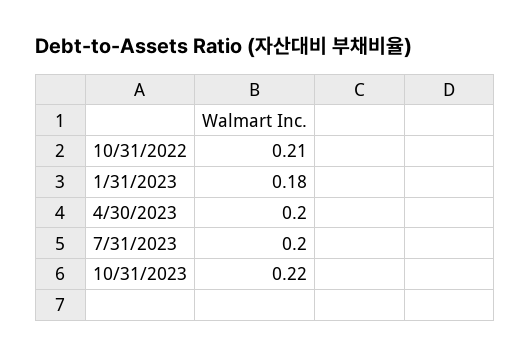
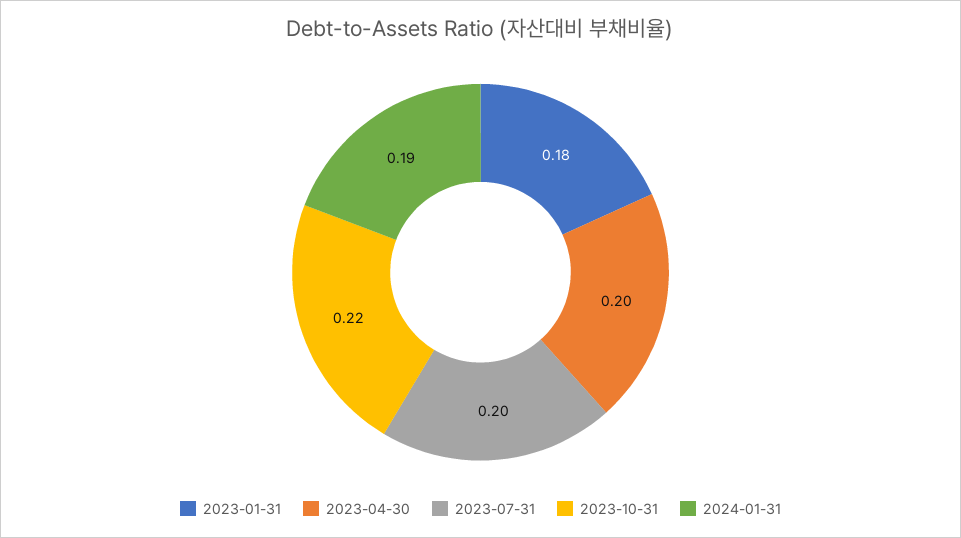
10/31/2022: 0.21 -> none
2024-01-31: none -> 0.19

